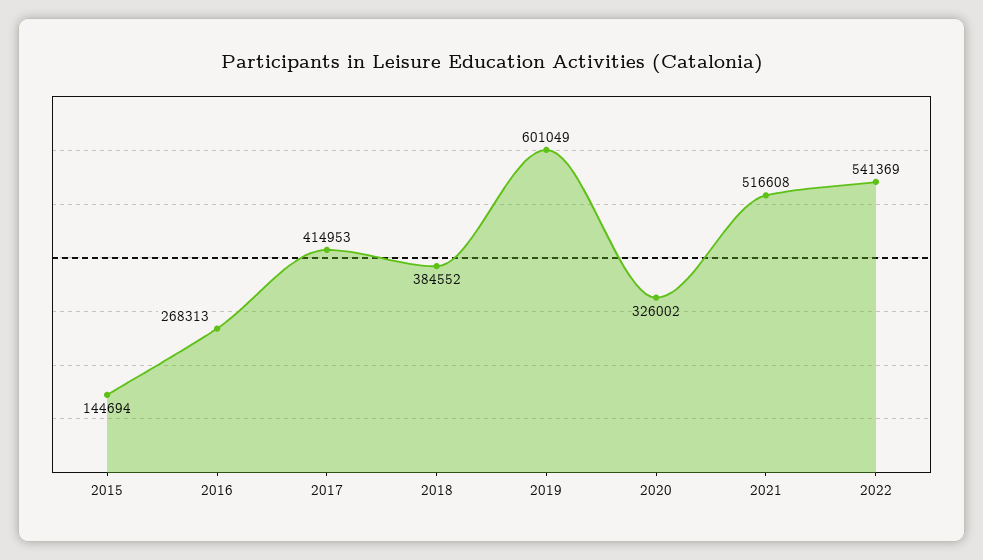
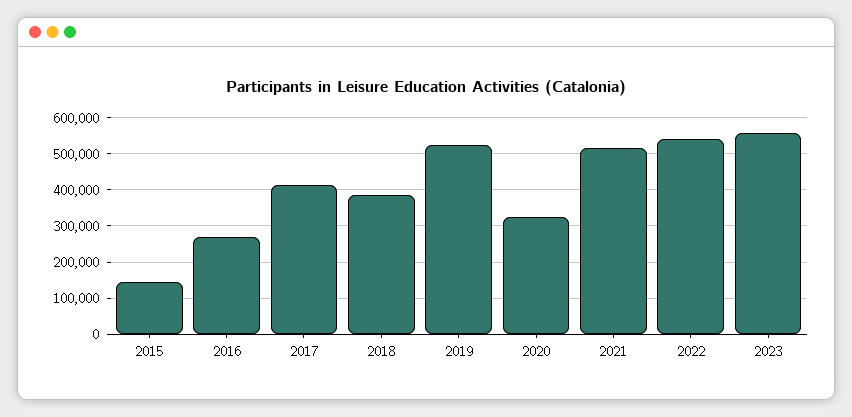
2019: 601049 -> 520000
2023: none -> 560000

